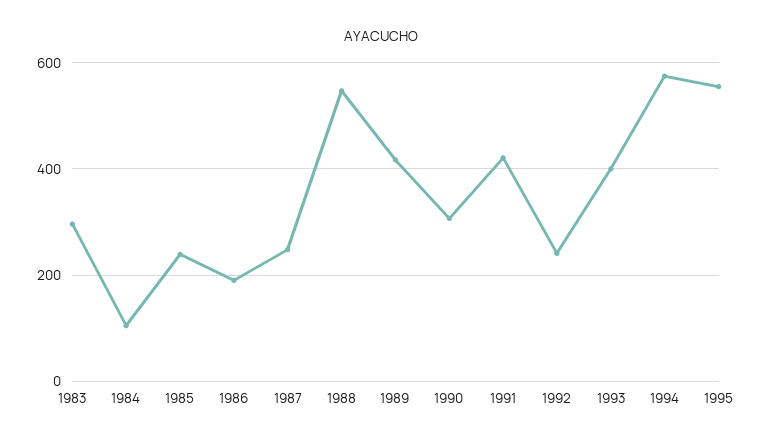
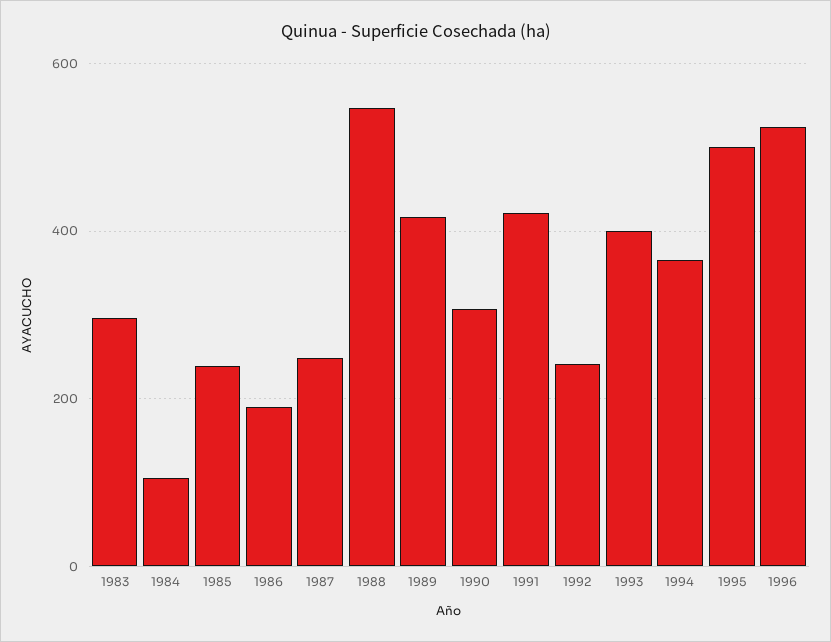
1994: 580 -> 360
1995: 560 -> 500
1996: none -> 520

